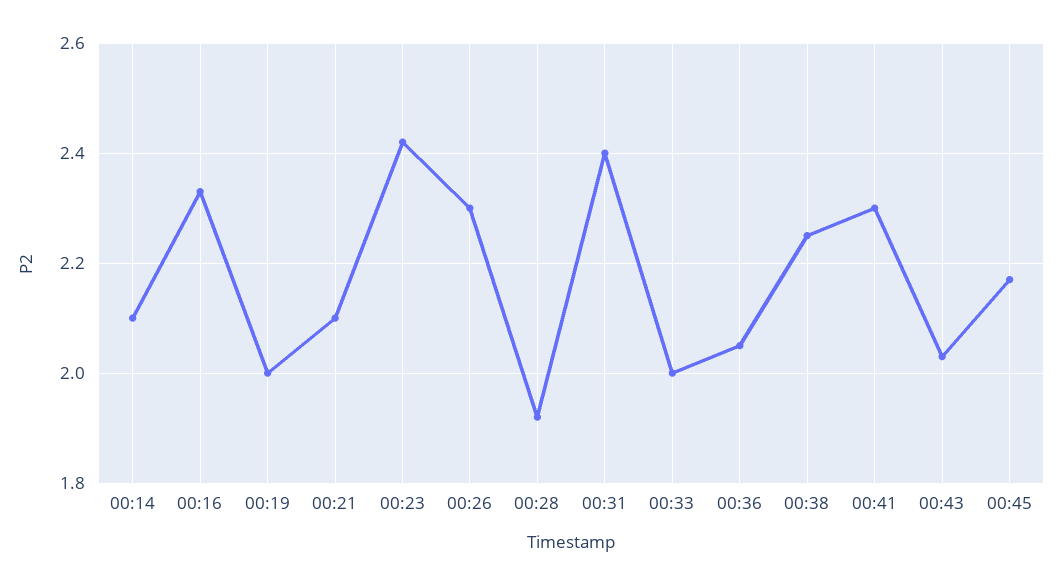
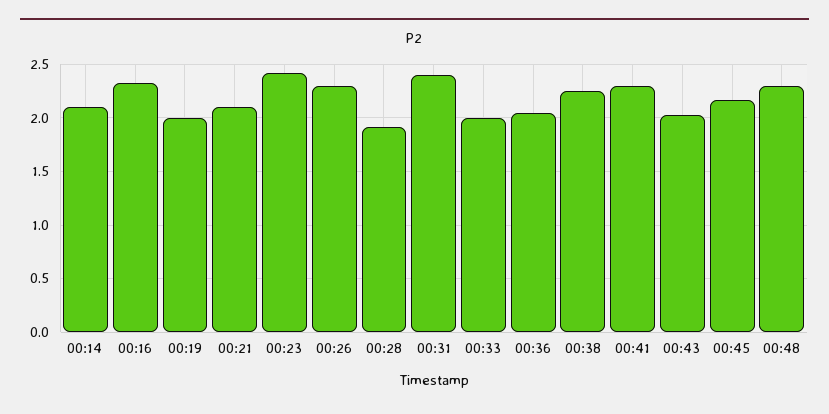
00:48: none -> 2.3

